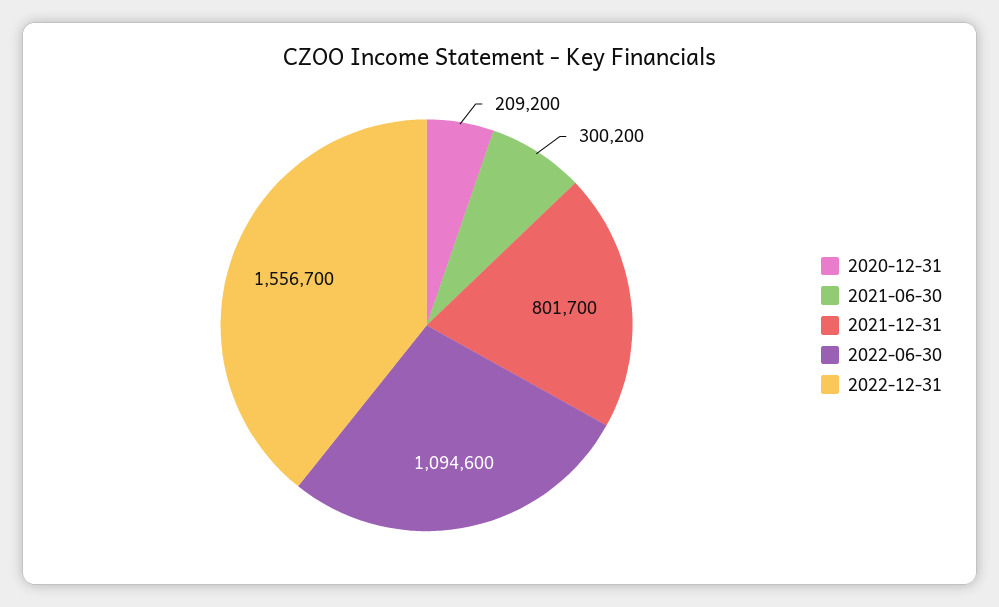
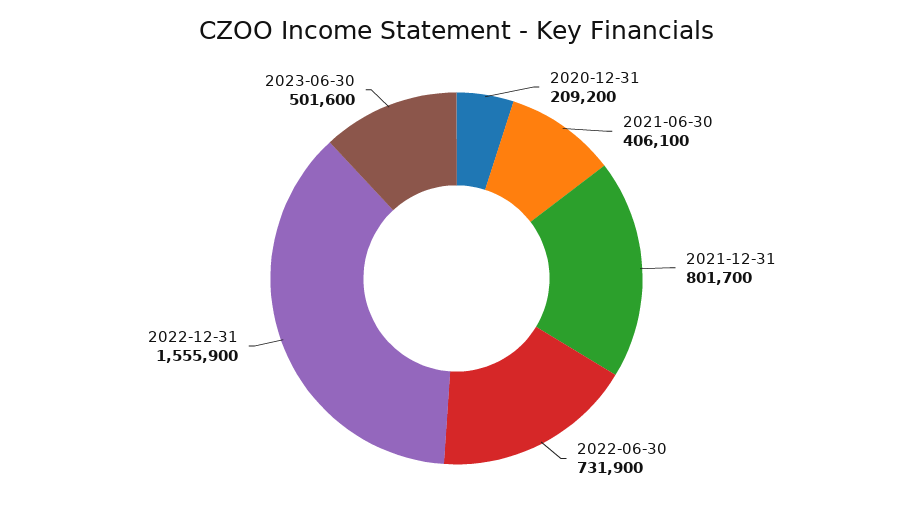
2021-06-30: 300200 -> 406100
2022-06-30: 1094600 -> 731900
2022-12-31: 1556700 -> 1555900
2023-06-30: none -> 501600

